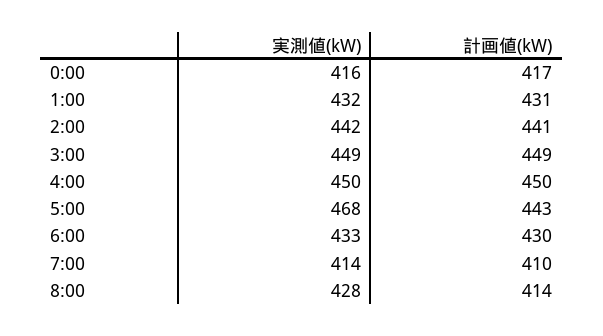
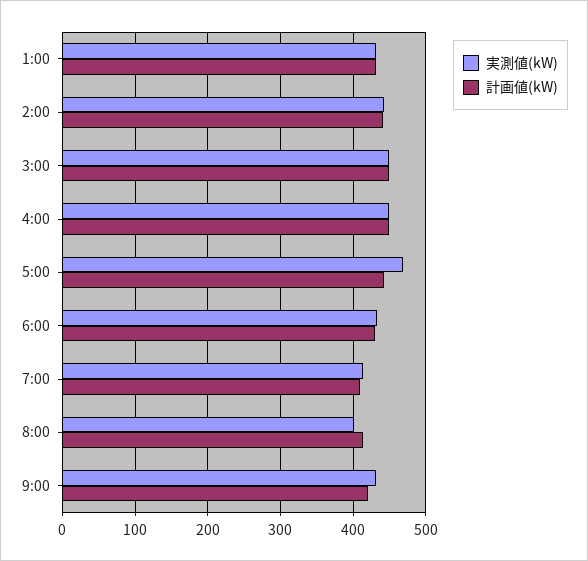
実測値(kW), 0:00: 416 -> none
計画値(kW), 0:00: 417 -> none
実測値(kW), 8:00: 428 -> 400
実測値(kW), 9:00: none -> 430
計画値(kW), 9:00: none -> 420

